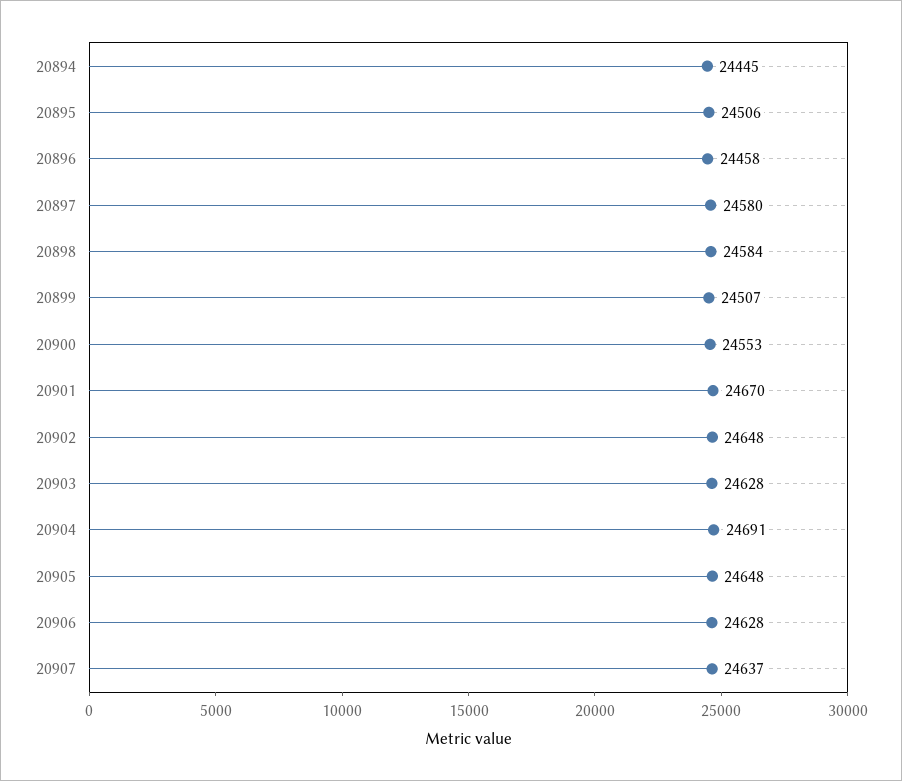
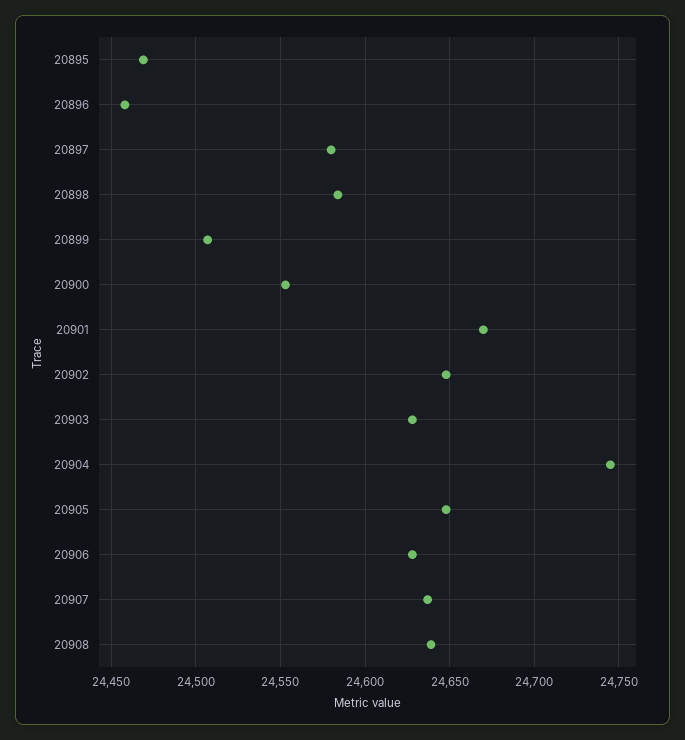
20894: 24445 -> none
20895: 24506 -> 24470
20904: 24691 -> 24745
20908: none -> 24640

